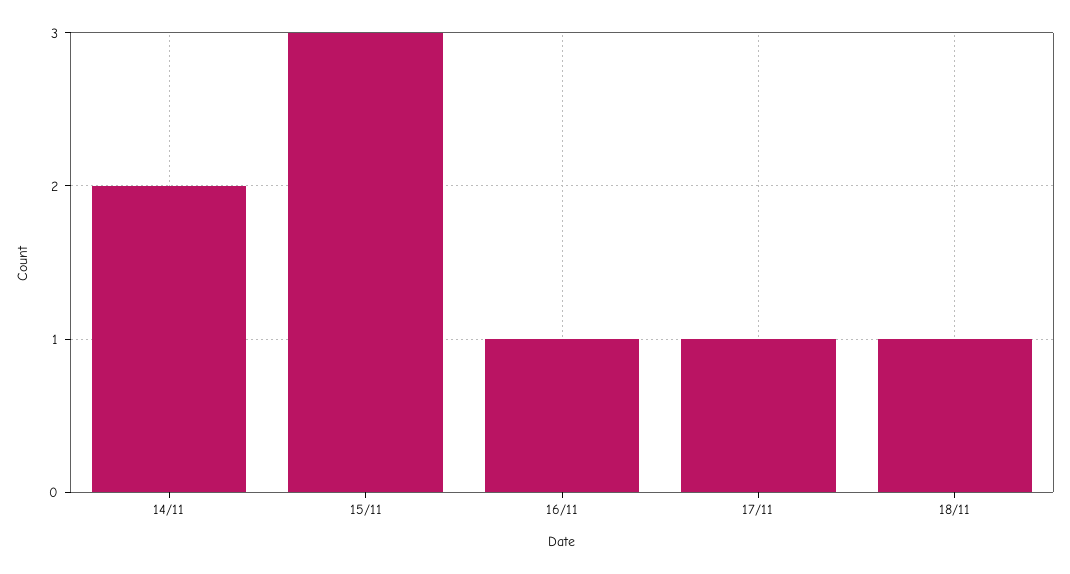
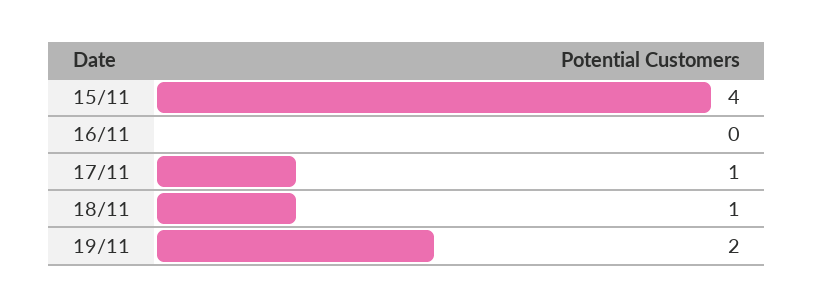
14/11: 2 -> none
15/11: 3 -> 4
16/11: 1 -> 0
19/11: none -> 2

